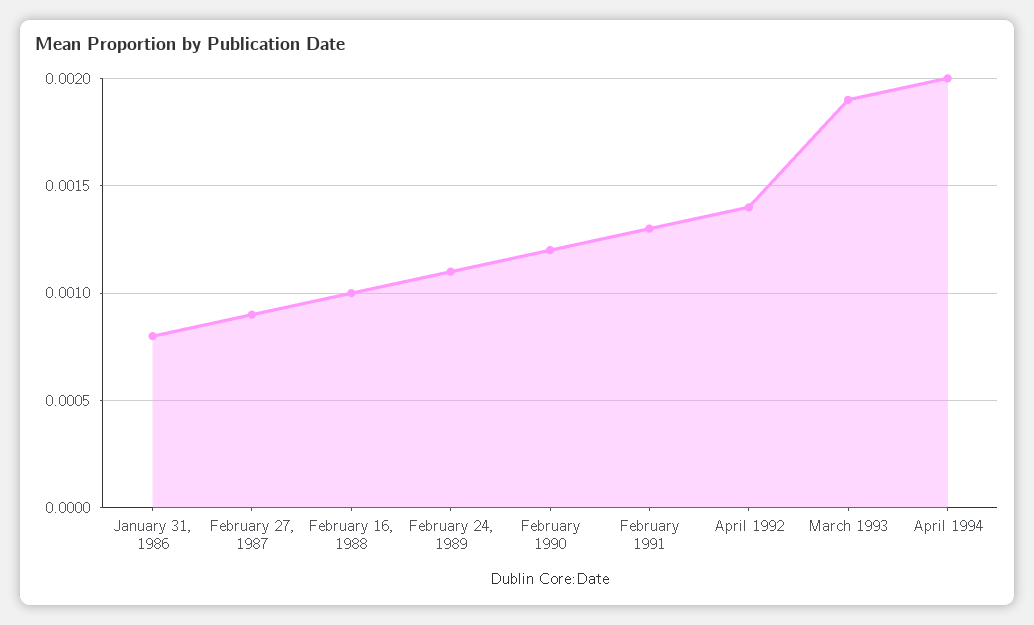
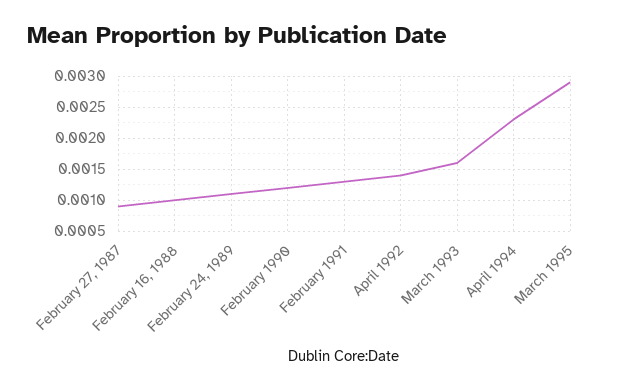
January 31, 1986: 0.0008 -> none
March 1993: 0.0019 -> 0.0016
April 1994: 0.002 -> 0.0023
March 1995: none -> 0.0029

